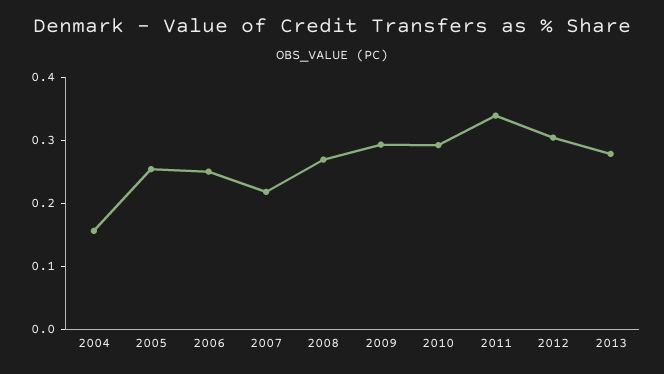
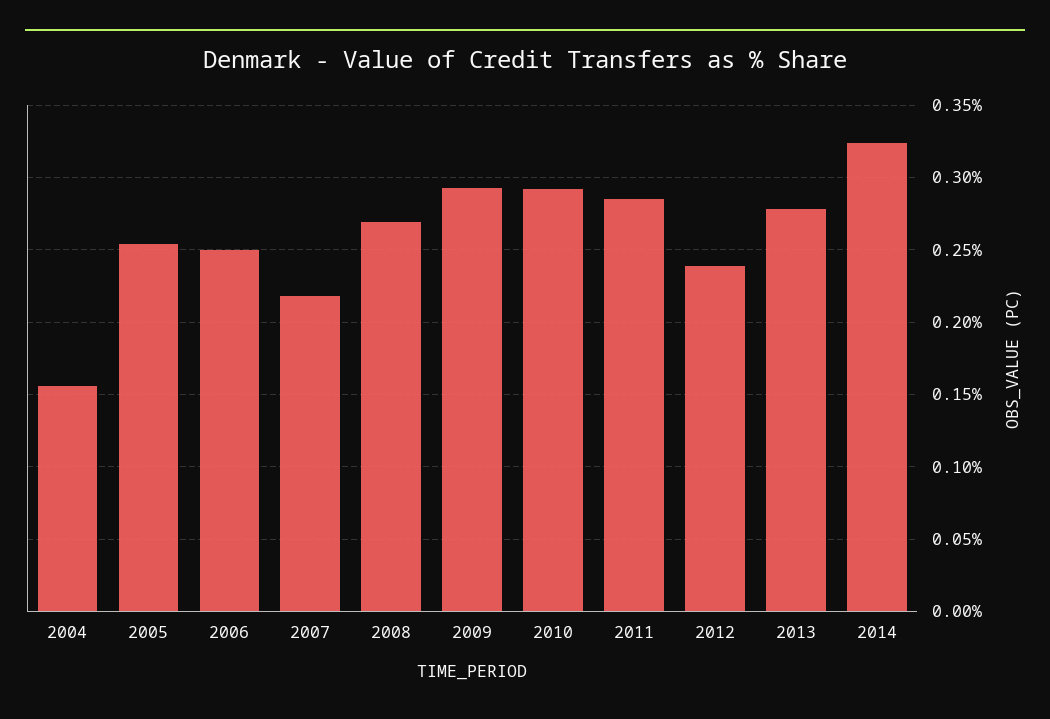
2011: 0.34 -> 0.285
2012: 0.3 -> 0.24
2014: none -> 0.325

